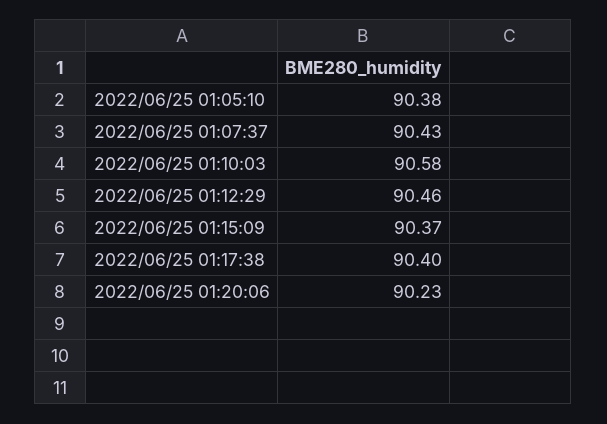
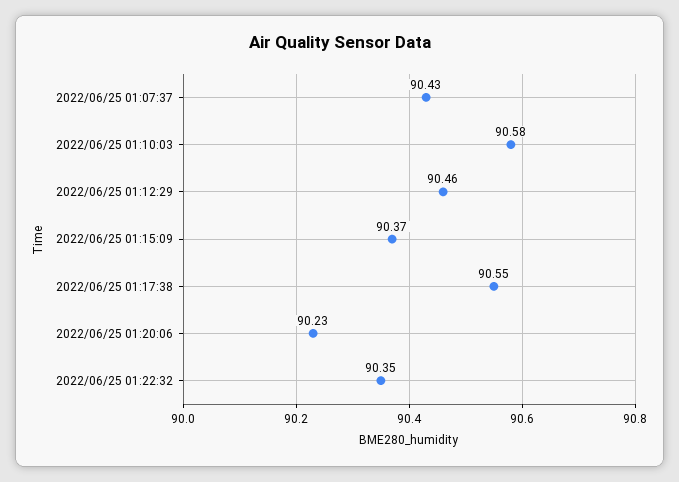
2022/06/25 01:05:10: 90.38 -> none
2022/06/25 01:17:38: 90.4 -> 90.55
2022/06/25 01:22:32: none -> 90.35

